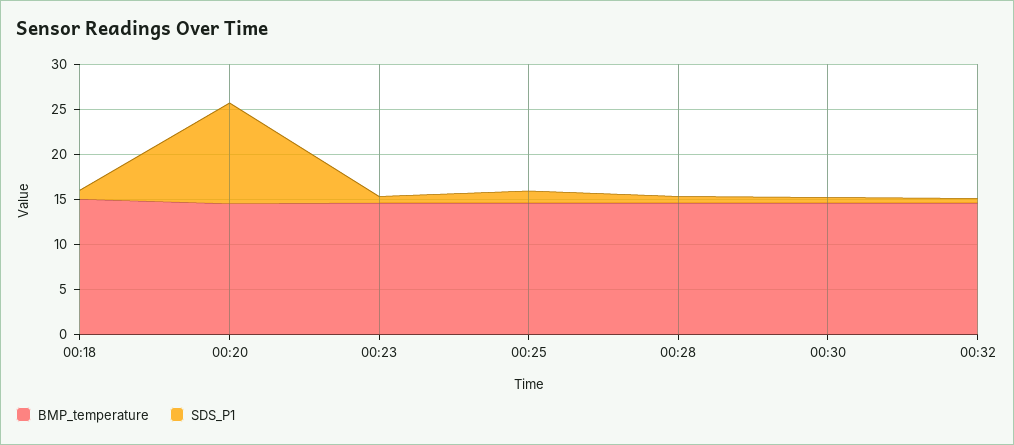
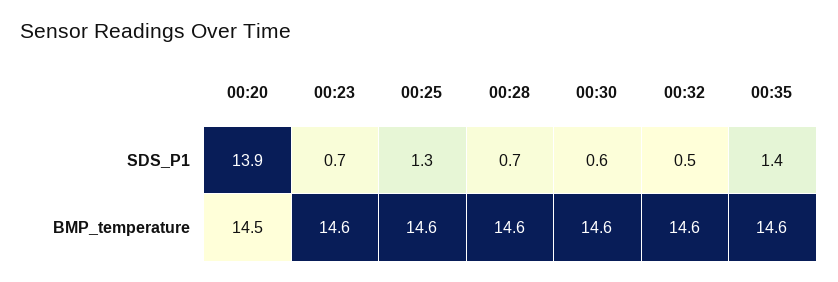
BMP_temperature, 00:18: 15 -> none
SDS_P1, 00:18: 1 -> none
SDS_P1, 00:20: 11 -> 13.9
SDS_P1, 00:35: none -> 1.4
BMP_temperature, 00:35: none -> 14.6

